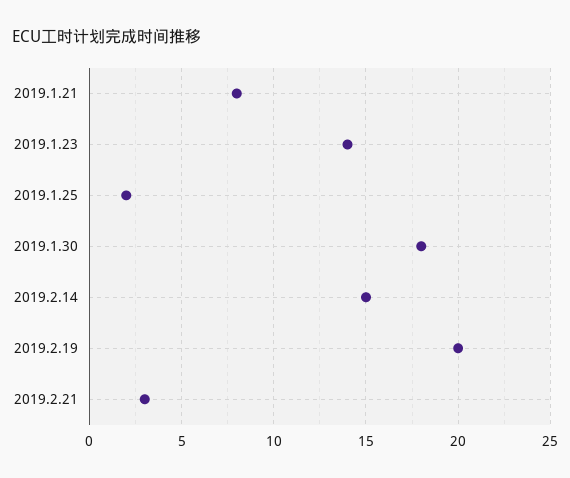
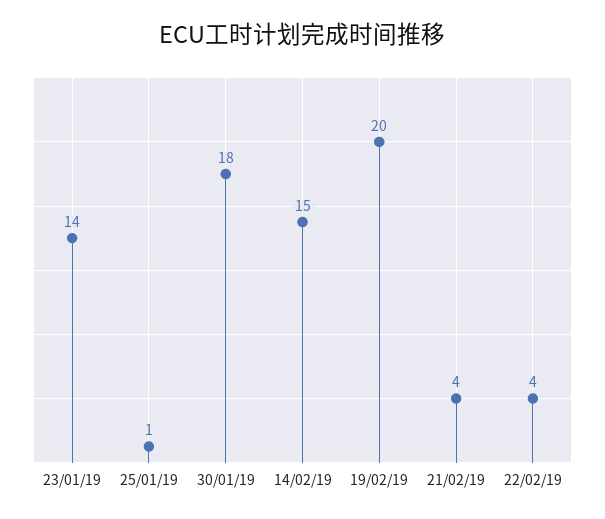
2019.1.21: 8 -> none
2019.1.25: 2 -> 1
2019.2.21: 3 -> 4
22/02/19: none -> 4

